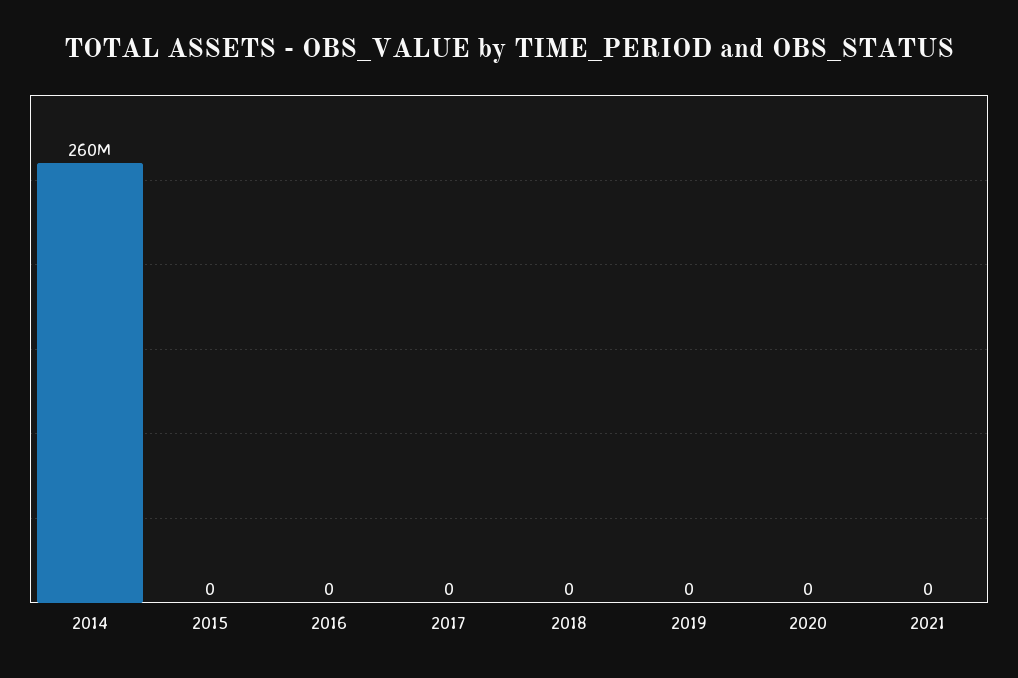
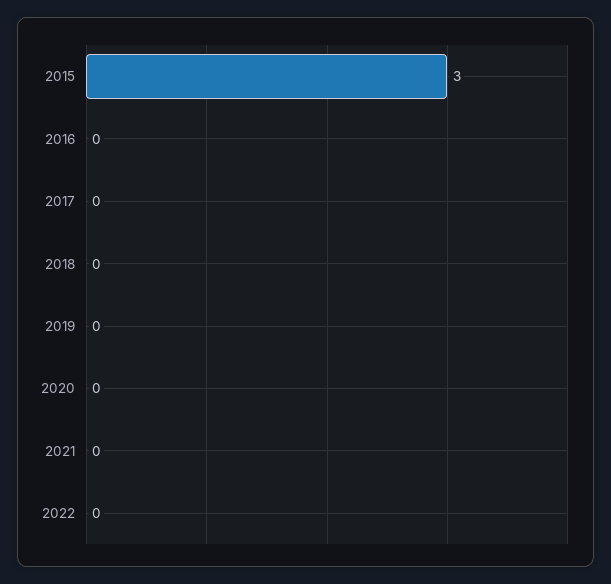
2014: 260000000 -> none
2015: 0 -> 3
2022: none -> 0

